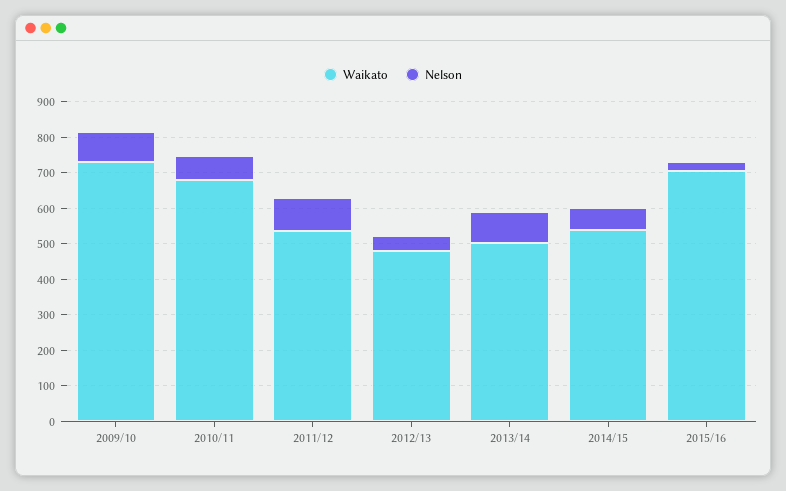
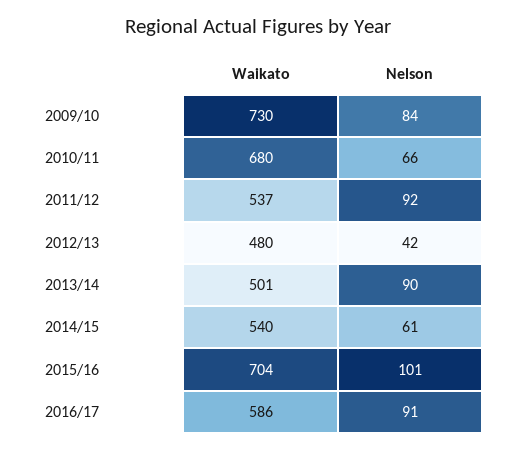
Nelson, 2015/16: 25 -> 101
Waikato, 2016/17: none -> 586
Nelson, 2016/17: none -> 91

